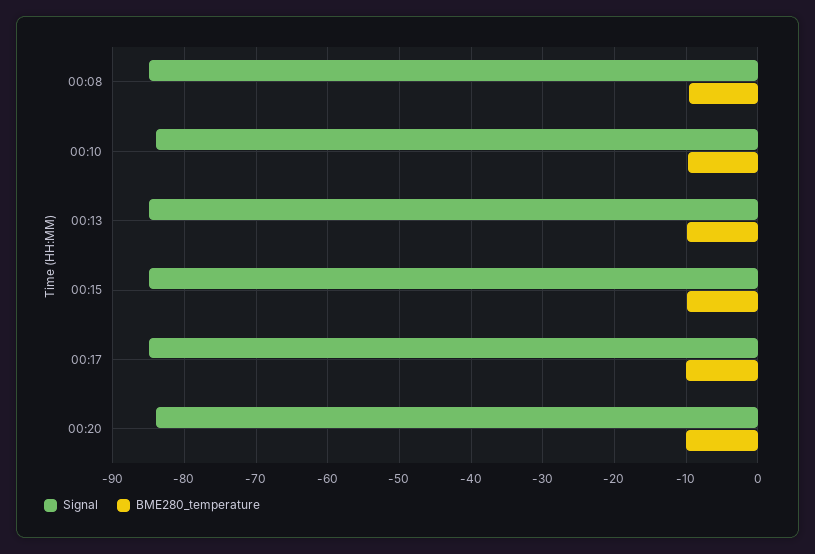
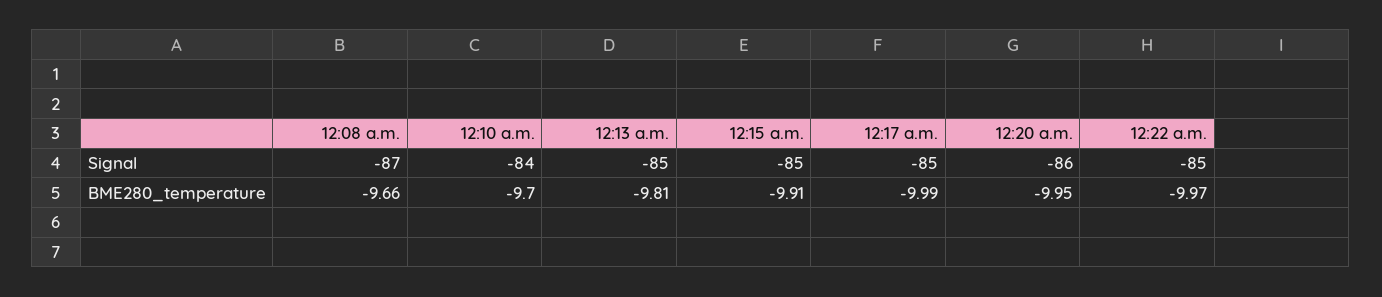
Signal, 00:08: -85 -> -87
Signal, 00:20: -84 -> -86
Signal, 12:22 a.m.: none -> -85
BME280_temperature, 12:22 a.m.: none -> -9.97

